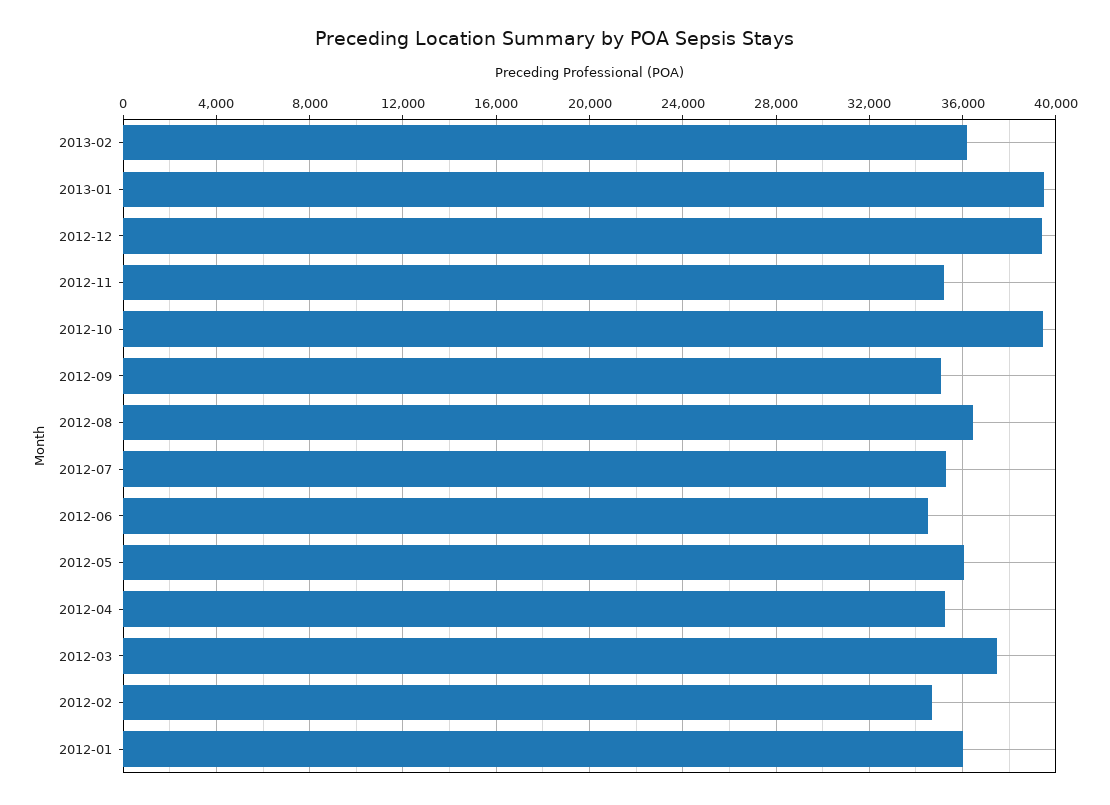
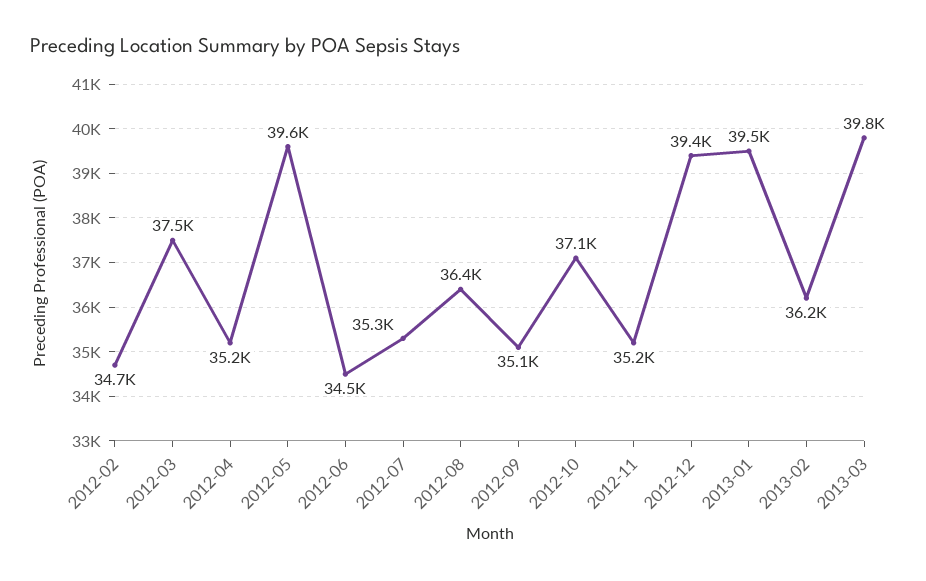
2012-10: 39500 -> 37100
2012-05: 36000 -> 39600
2012-01: 36000 -> none
2013-03: none -> 39800

